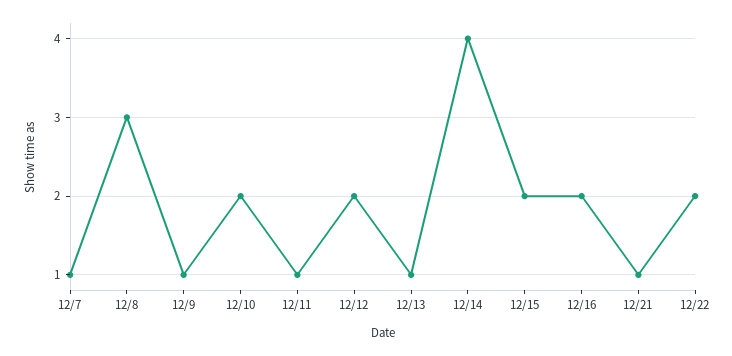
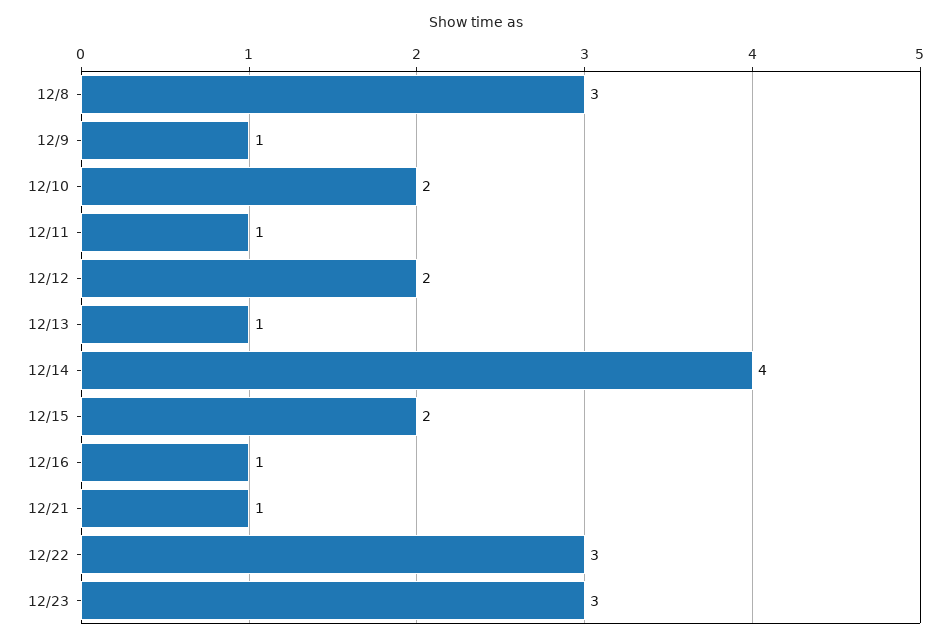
12/7: 1 -> none
12/16: 2 -> 1
12/22: 2 -> 3
12/23: none -> 3

